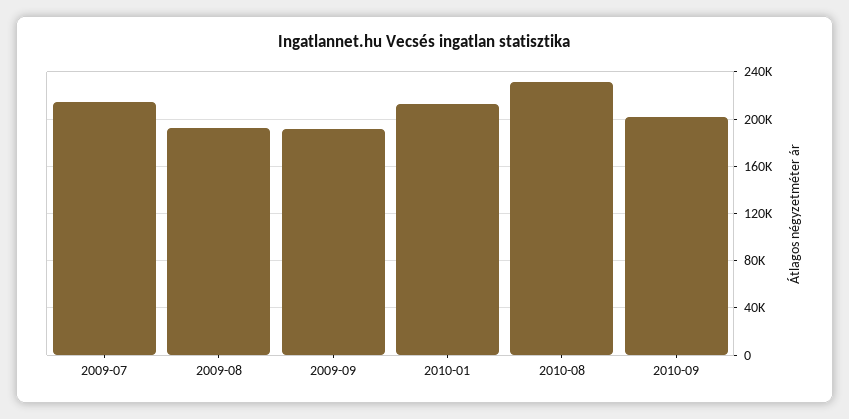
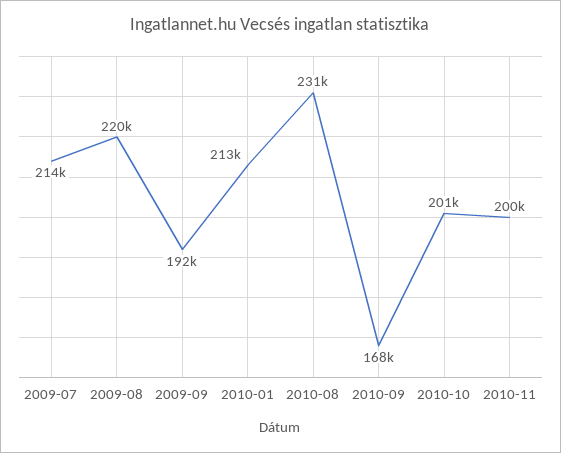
2009-08: 190000 -> 220000
2010-09: 200000 -> 168000
2010-10: none -> 201000
2010-11: none -> 200000

